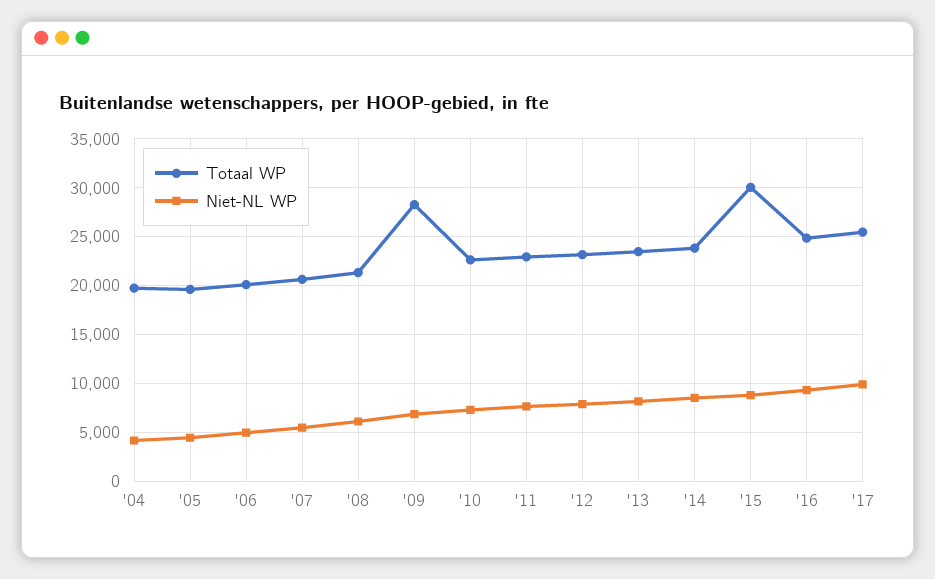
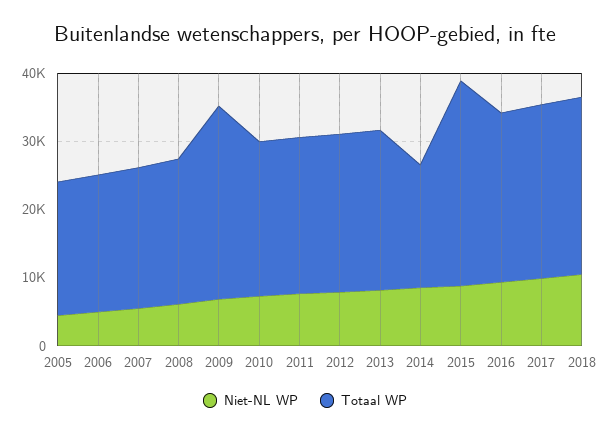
Totaal WP, '04: 20000 -> none
Niet-NL WP, '04: 4000 -> none
Totaal WP, '14: 24000 -> 18000
Niet-NL WP, 2018: none -> 10000
Totaal WP, 2018: none -> 26000

